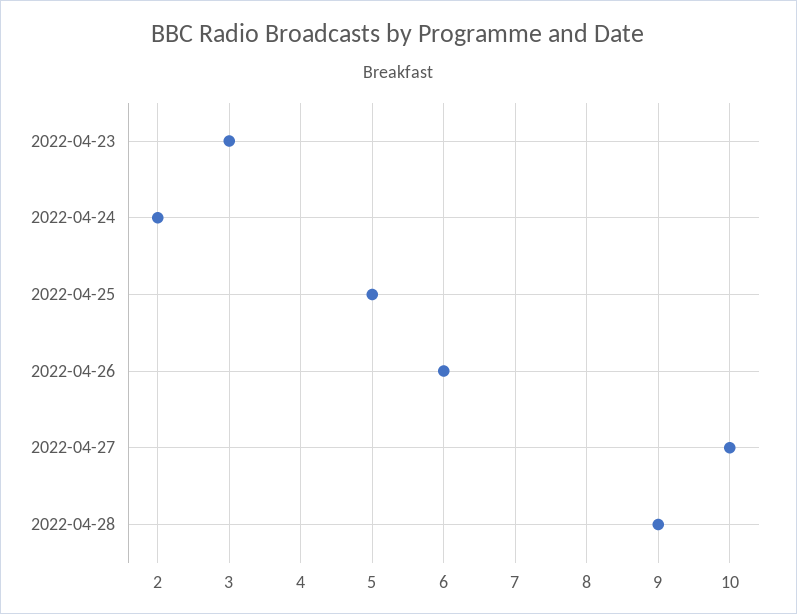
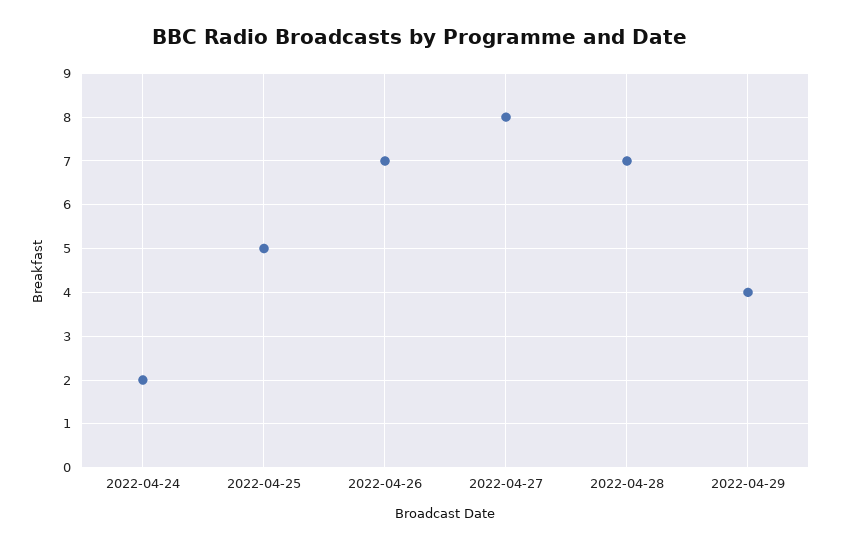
2022-04-23: 3 -> none
2022-04-26: 6 -> 7
2022-04-27: 10 -> 8
2022-04-28: 9 -> 7
2022-04-29: none -> 4

